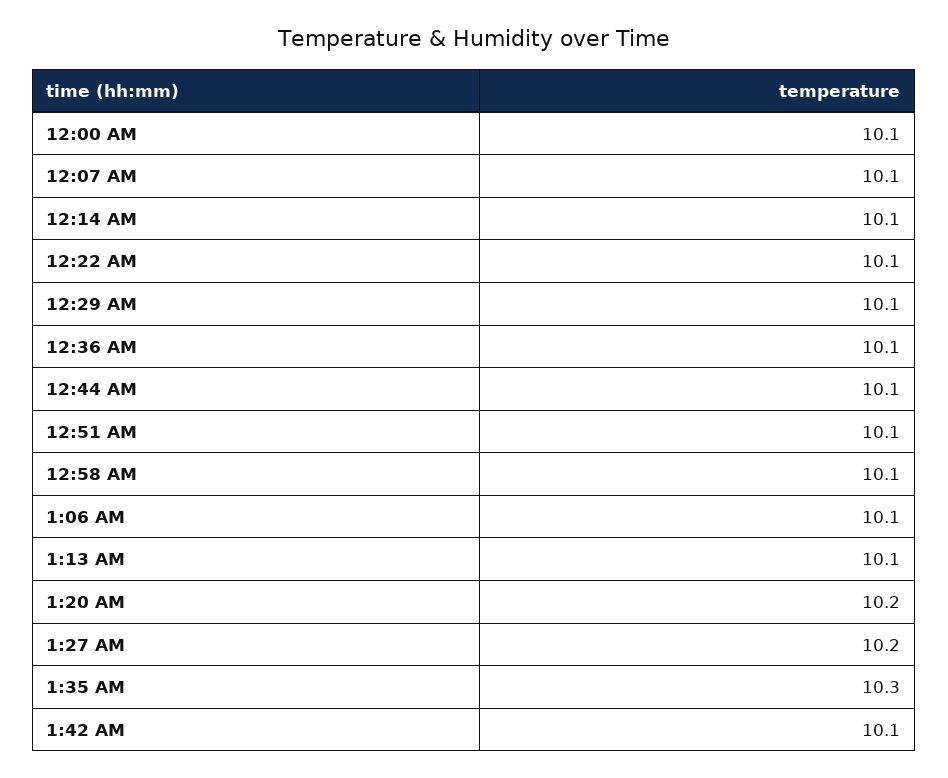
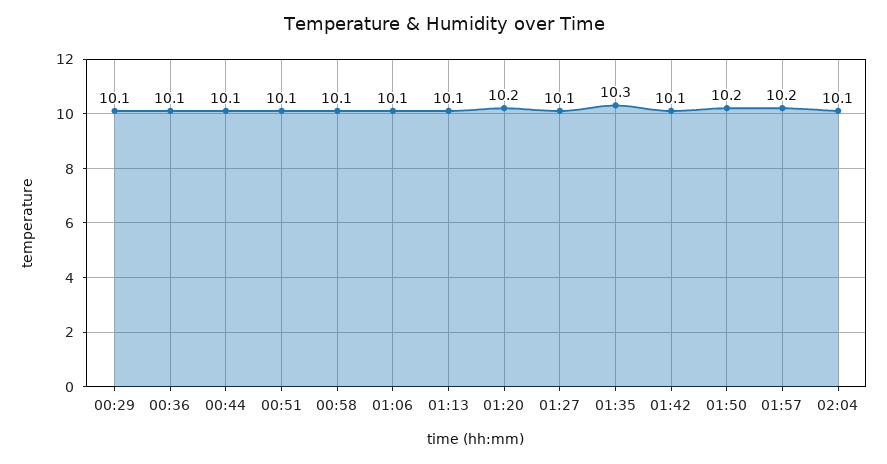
12:00 AM: 10.1 -> none
12:07 AM: 10.1 -> none
12:14 AM: 10.1 -> none
12:22 AM: 10.1 -> none
1:27 AM: 10.2 -> 10.1
01:50: none -> 10.2
01:57: none -> 10.2
02:04: none -> 10.1

